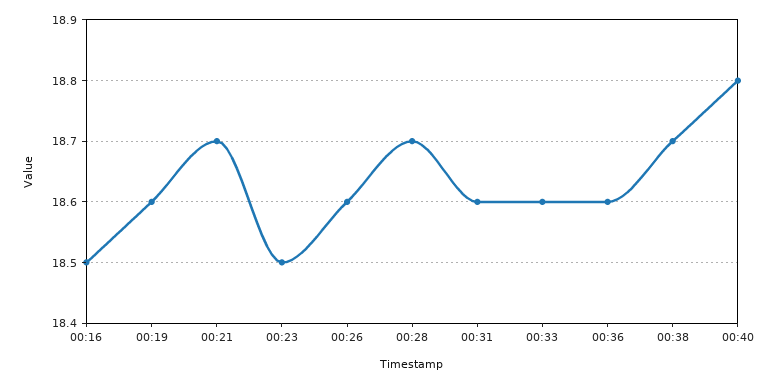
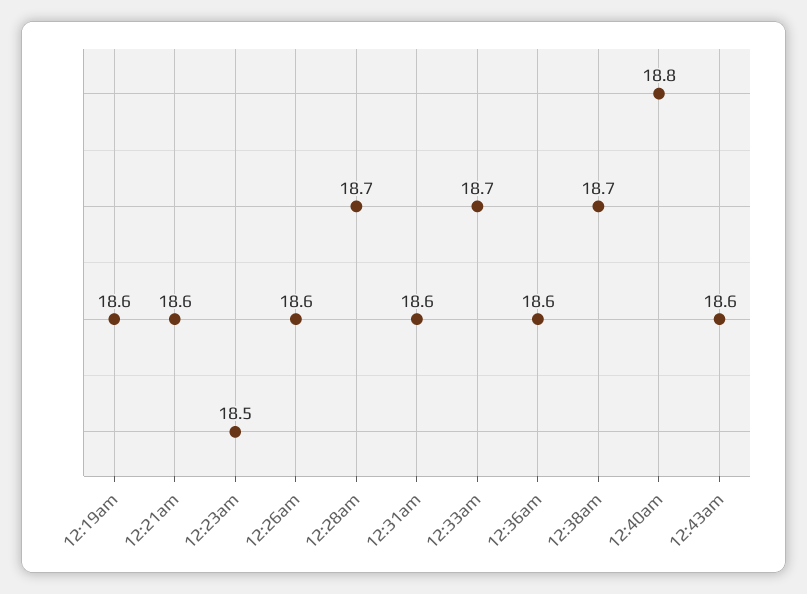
00:16: 18.5 -> none
00:21: 18.7 -> 18.6
00:33: 18.6 -> 18.7
12:43am: none -> 18.6

